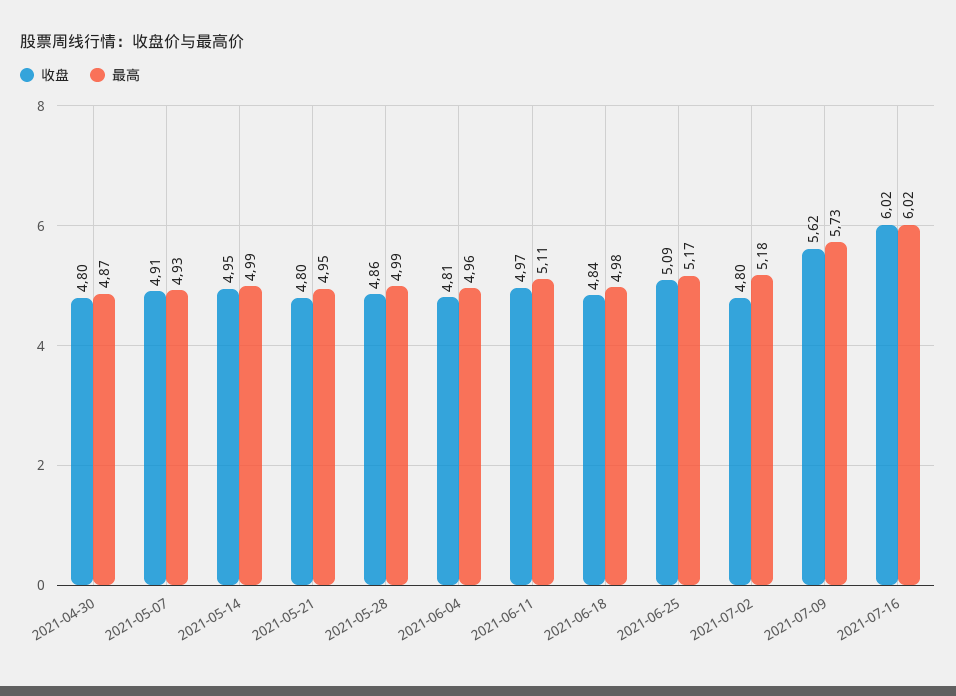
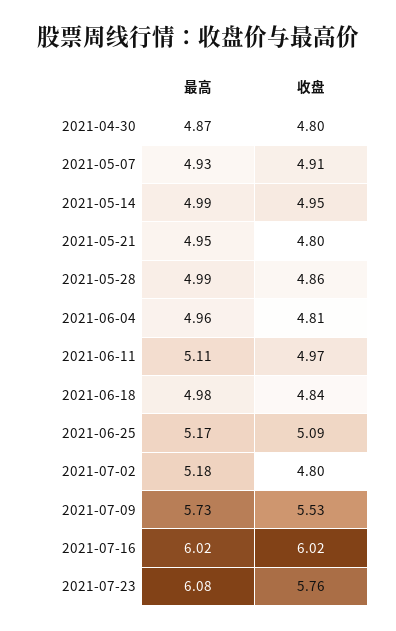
收盘, 2021-07-09: 5.62 -> 5.53
最高, 2021-07-23: none -> 6.08
收盘, 2021-07-23: none -> 5.76

